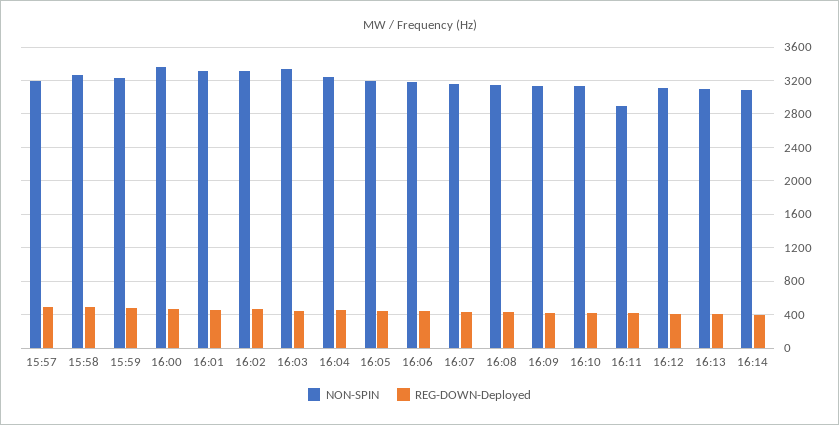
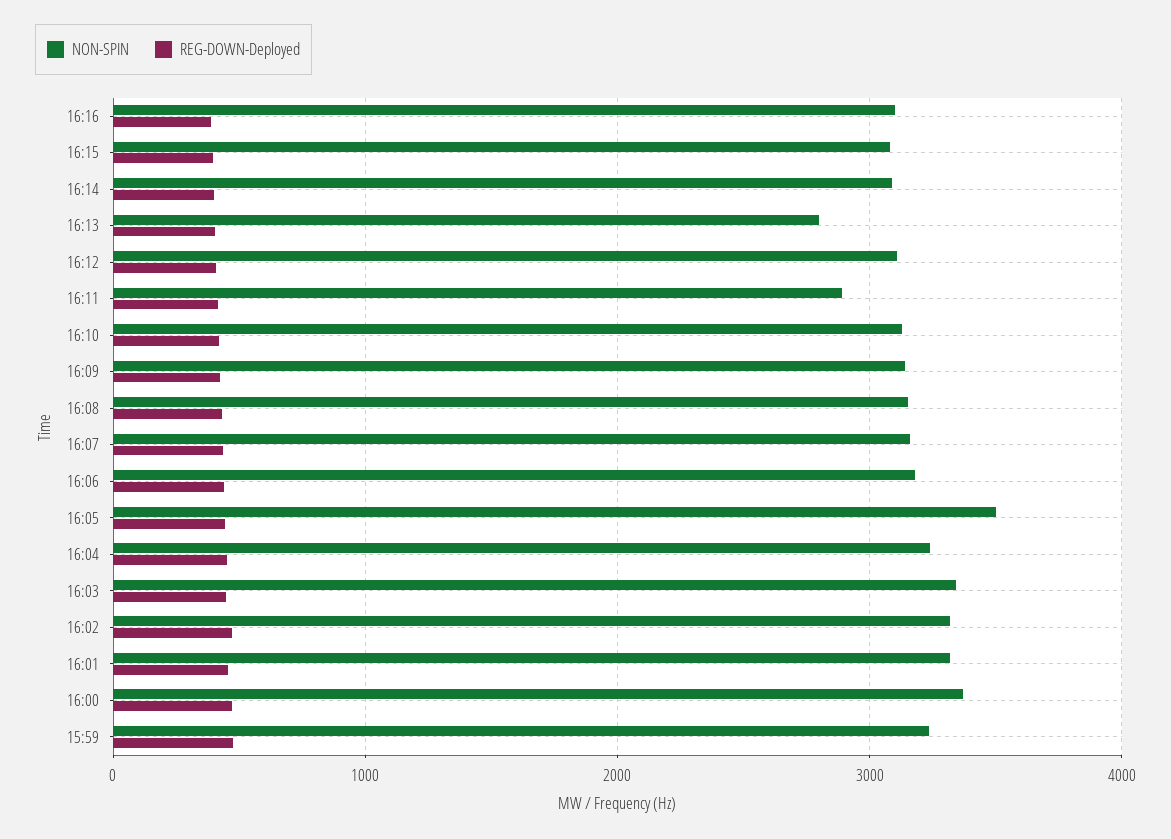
NON-SPIN, 15:57: 3200 -> none
REG-DOWN-Deployed, 15:57: 500 -> none
NON-SPIN, 15:58: 3300 -> none
REG-DOWN-Deployed, 15:58: 500 -> none
NON-SPIN, 16:05: 3200 -> 3500
NON-SPIN, 16:13: 3100 -> 2800
NON-SPIN, 16:16: none -> 3100
REG-DOWN-Deployed, 16:16: none -> 400
NON-SPIN, 16:15: none -> 3100
REG-DOWN-Deployed, 16:15: none -> 400

